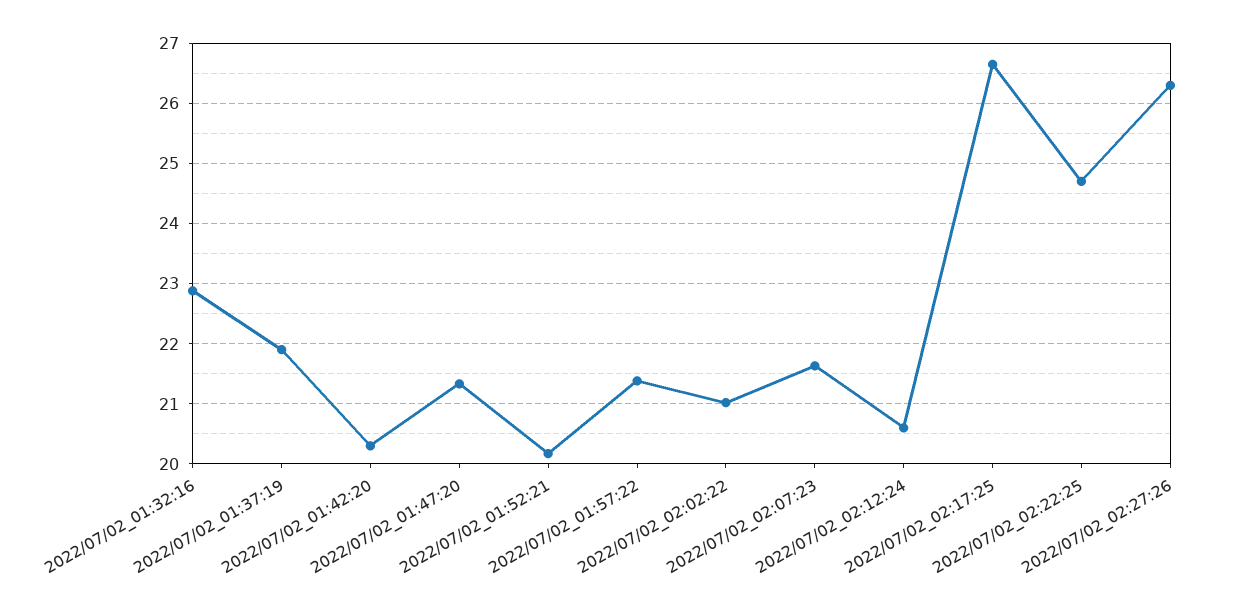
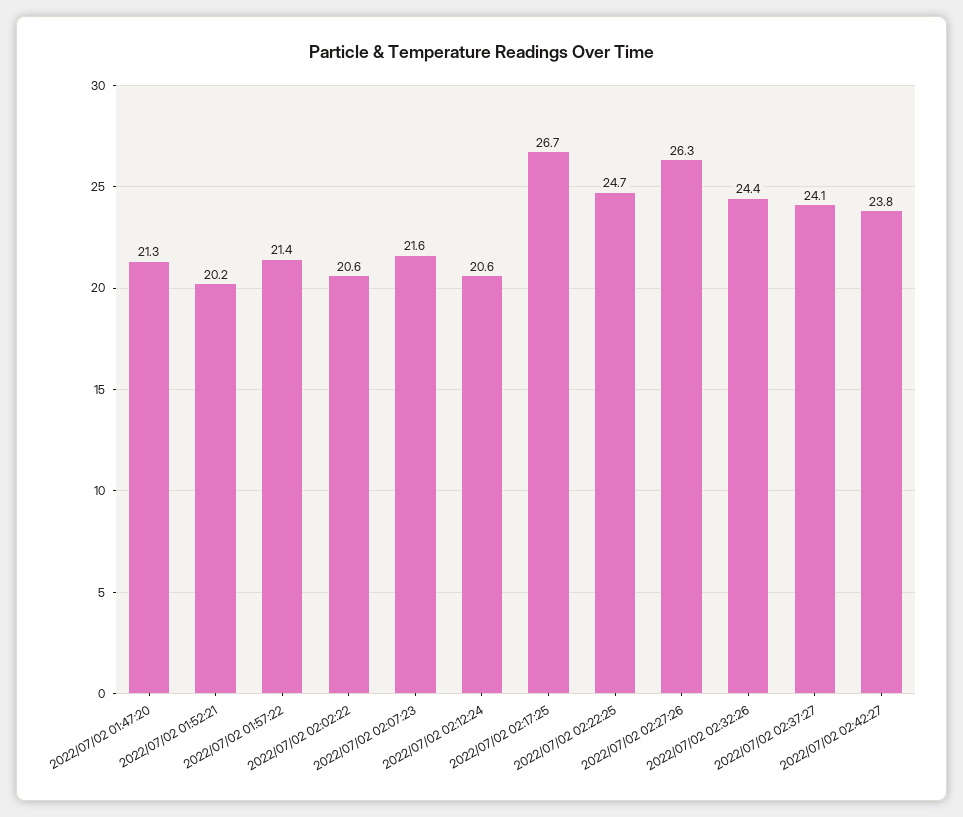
2022/07/02_01:32:16: 22.9 -> none
2022/07/02_01:37:19: 21.9 -> none
2022/07/02_01:42:20: 20.3 -> none
2022/07/02_02:02:22: 21 -> 20.6
2022/07/02 02:32:26: none -> 24.4
2022/07/02 02:37:27: none -> 24.1
2022/07/02 02:42:27: none -> 23.8

